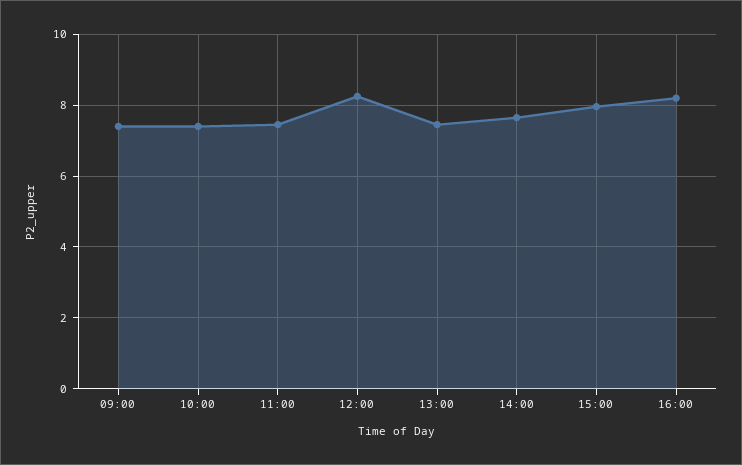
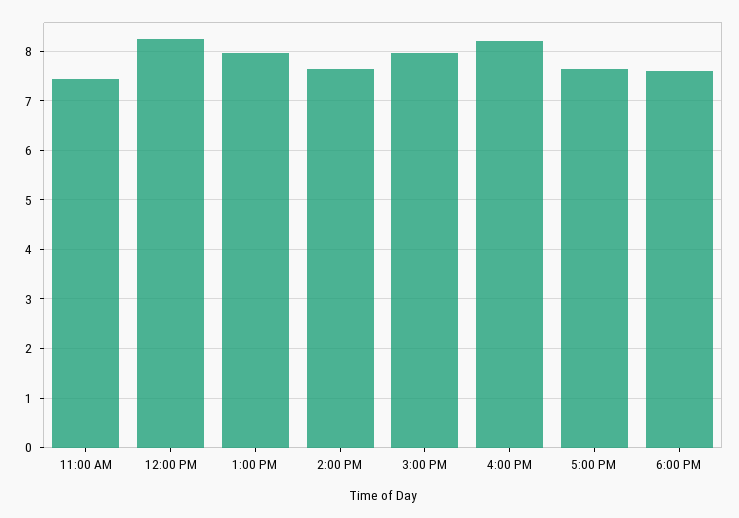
09:00: 7.4 -> none
10:00: 7.4 -> none
13:00: 7.4 -> 8
5:00 PM: none -> 7.6
6:00 PM: none -> 7.6

